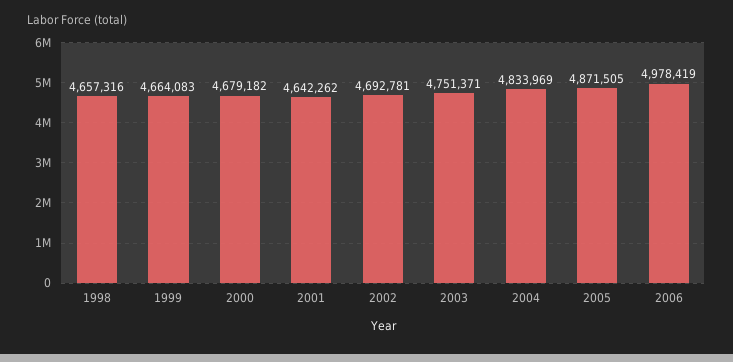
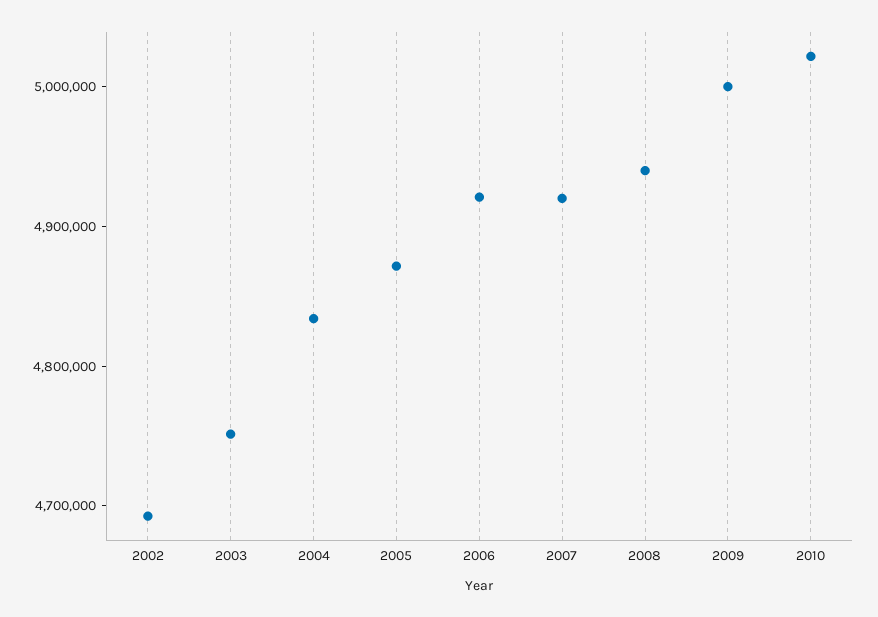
1998: 4657316 -> none
1999: 4664083 -> none
2000: 4679182 -> none
2001: 4642262 -> none
2006: 4978419 -> 4920000
2007: none -> 4920000
2008: none -> 4940000
2009: none -> 5000000
2010: none -> 5020000

